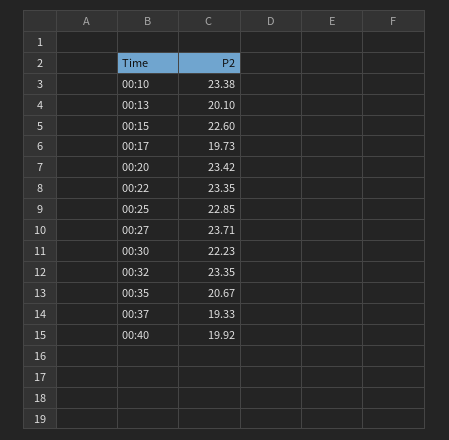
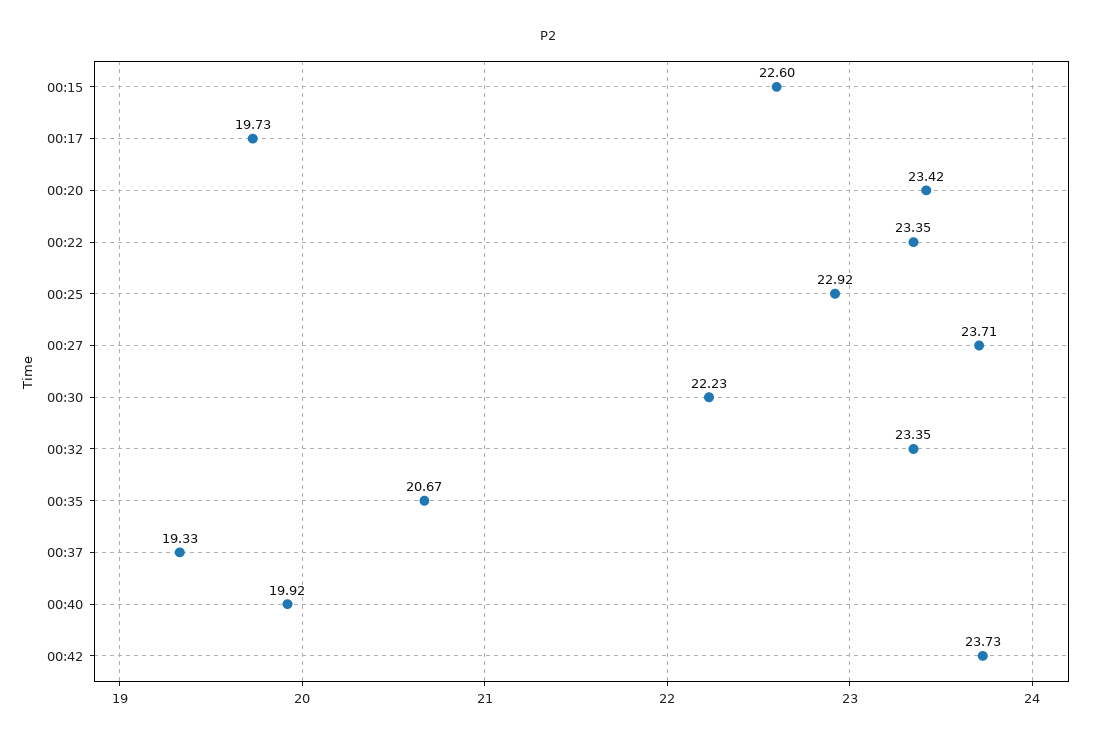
00:10: 23.38 -> none
00:13: 20.1 -> none
00:25: 22.85 -> 22.92
00:42: none -> 23.73

